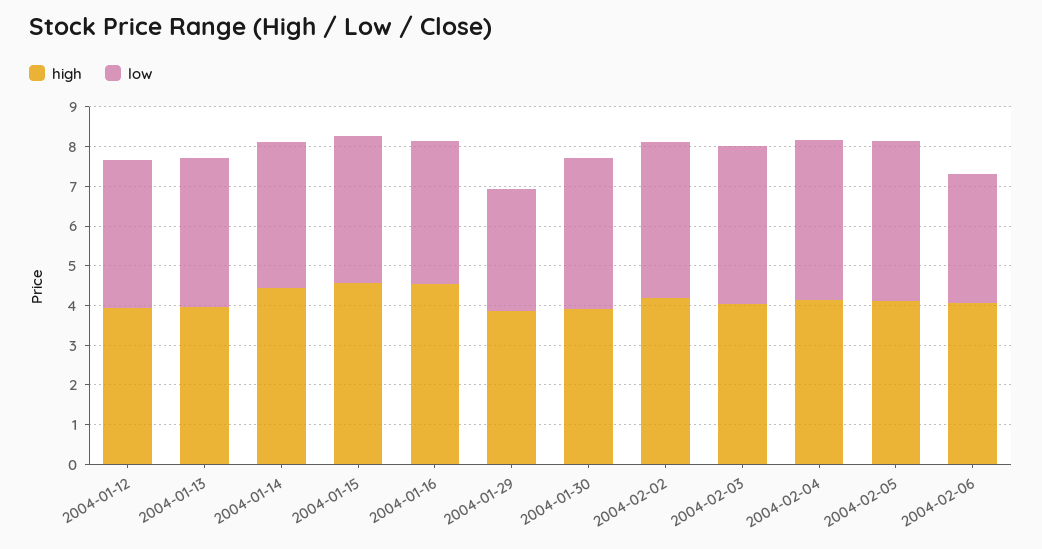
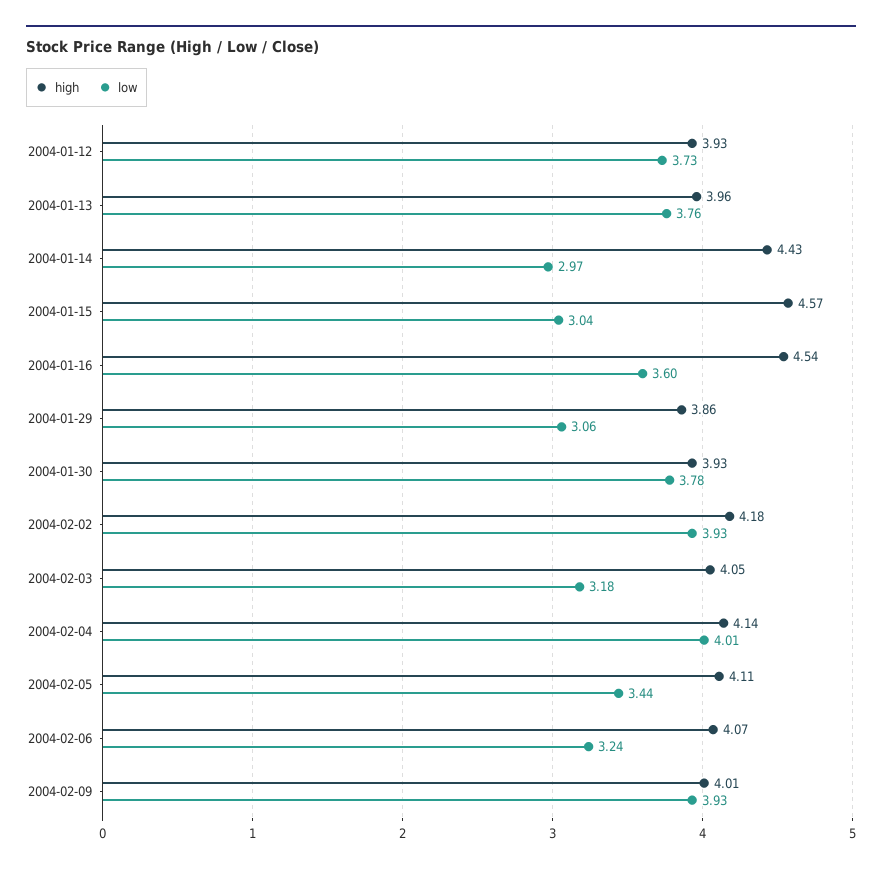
low, 2004-01-14: 3.75 -> 2.97
low, 2004-01-15: 3.75 -> 3.04
low, 2004-02-03: 4 -> 3.18
low, 2004-02-05: 4 -> 3.44
high, 2004-02-09: none -> 4.01
low, 2004-02-09: none -> 3.93

